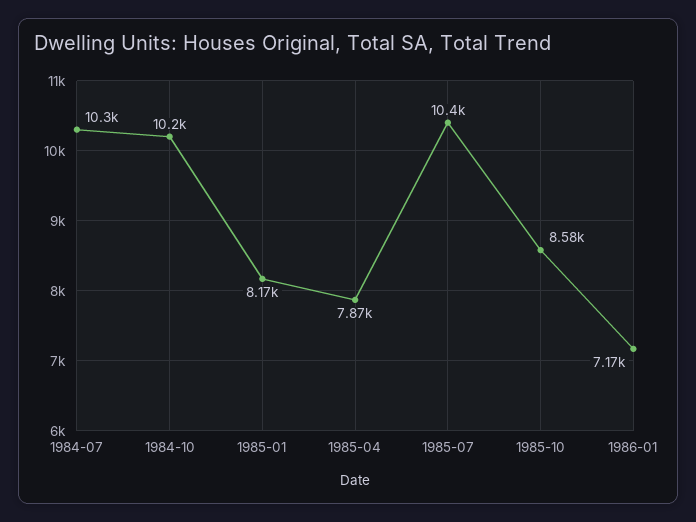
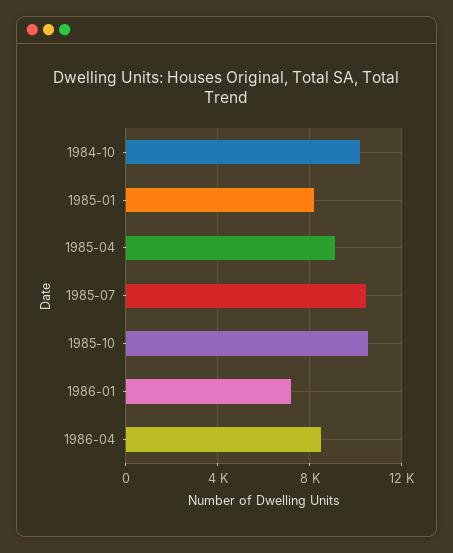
1984-07: 10300 -> none
1985-04: 7870 -> 9000
1985-10: 8580 -> 10500
1986-04: none -> 8500

